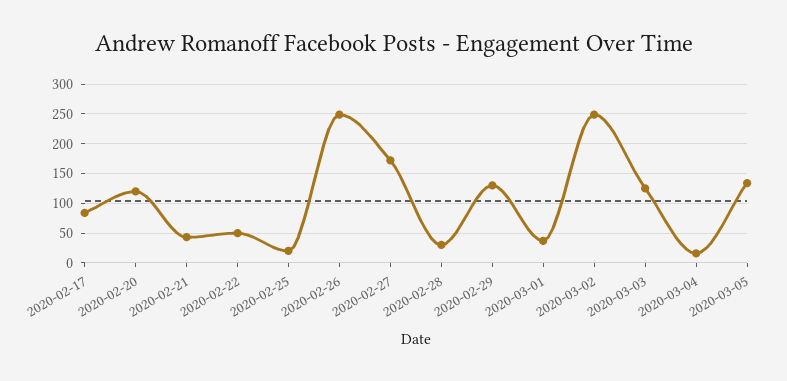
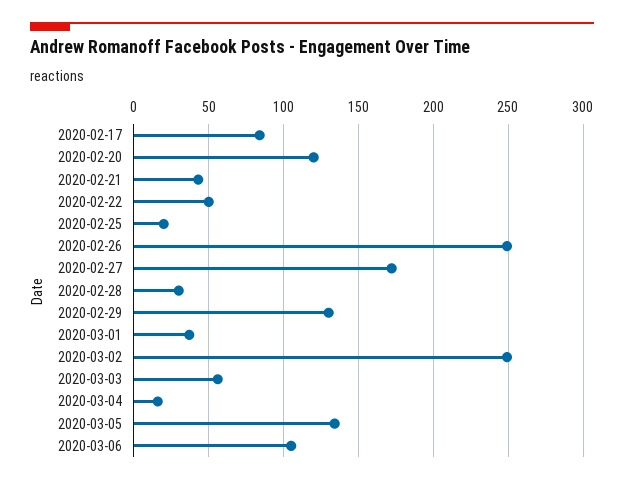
2020-03-03: 125 -> 55
2020-03-06: none -> 105

